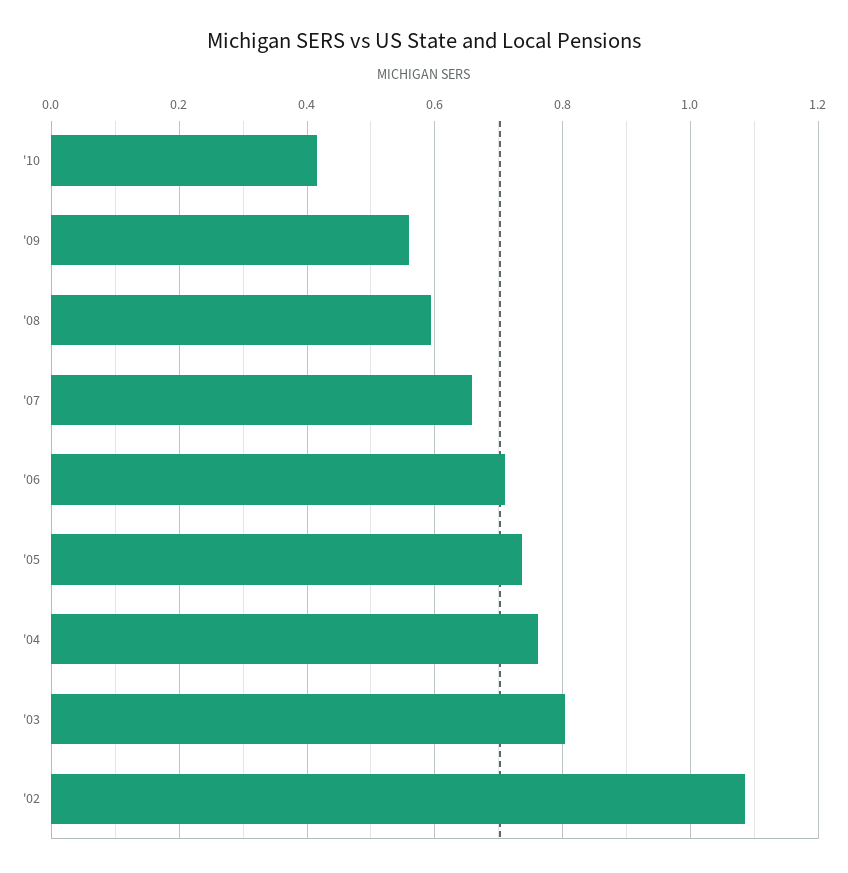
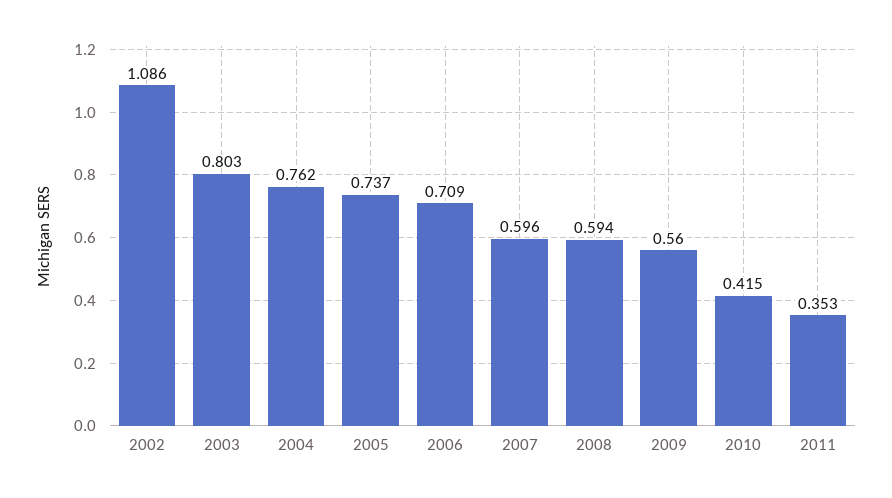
'07: 0.66 -> 0.596
2011: none -> 0.353

